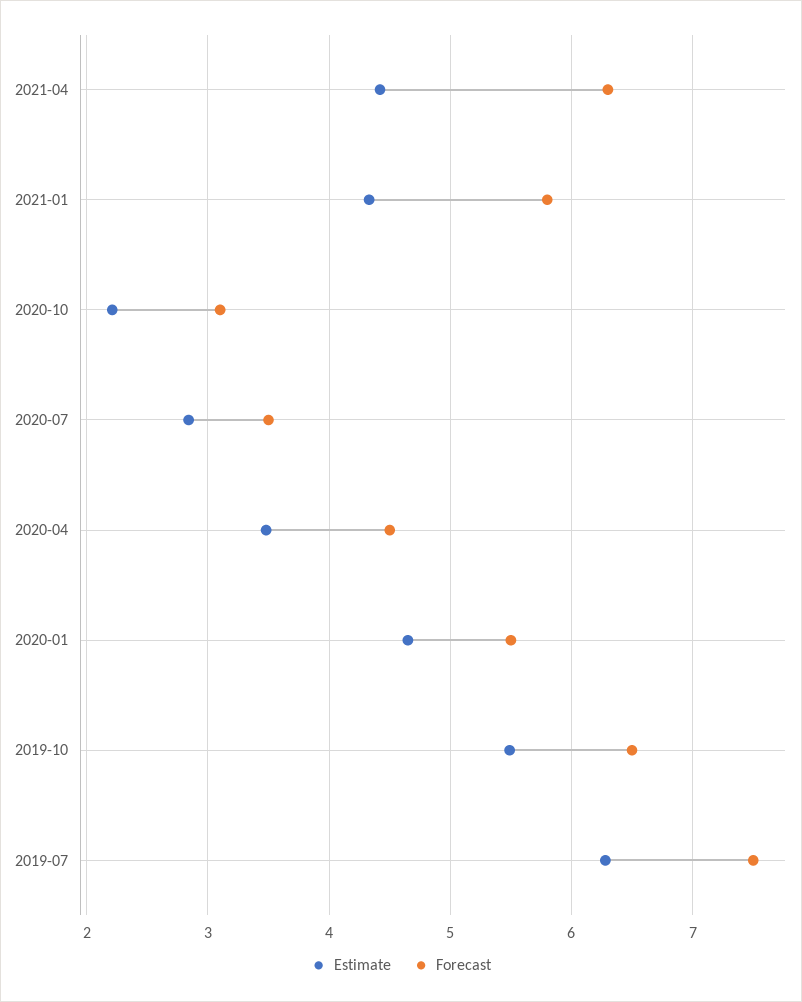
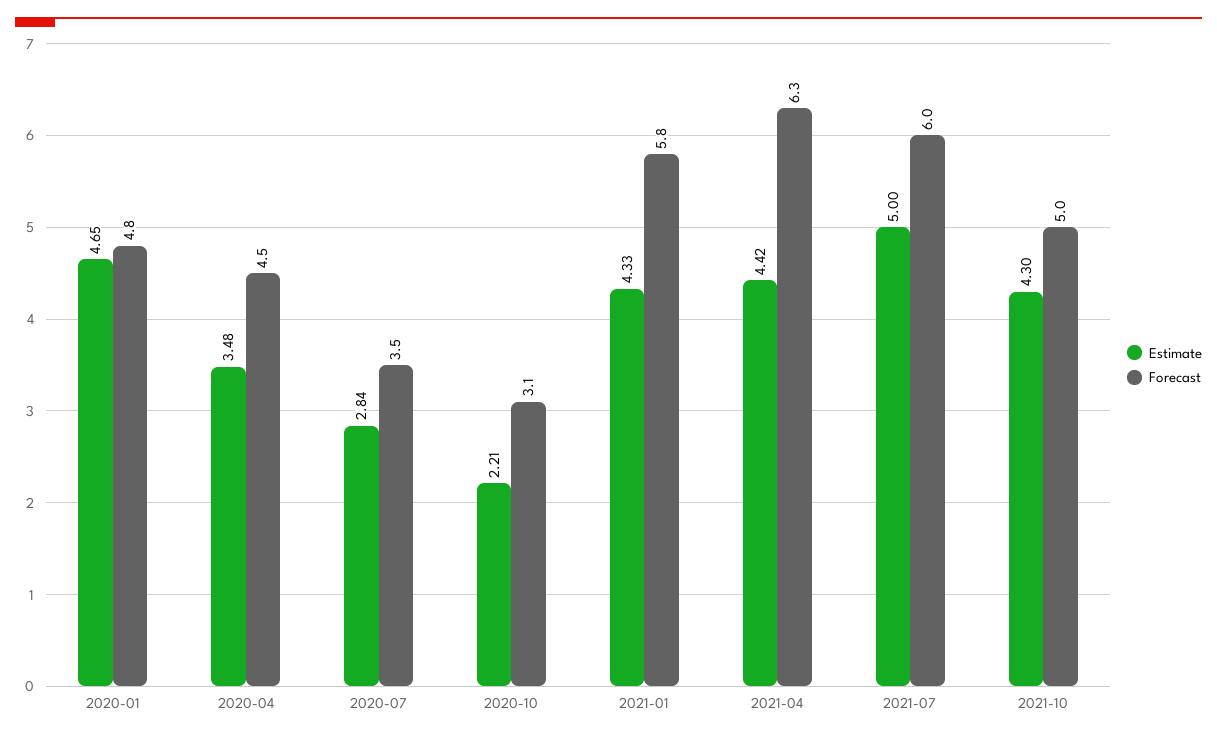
Forecast, 2020-01: 5.5 -> 4.8
Estimate, 2019-10: 5.5 -> none
Forecast, 2019-10: 6.5 -> none
Estimate, 2019-07: 6.3 -> none
Forecast, 2019-07: 7.5 -> none
Estimate, 2021-07: none -> 5
Forecast, 2021-07: none -> 6
Estimate, 2021-10: none -> 4.3
Forecast, 2021-10: none -> 5

